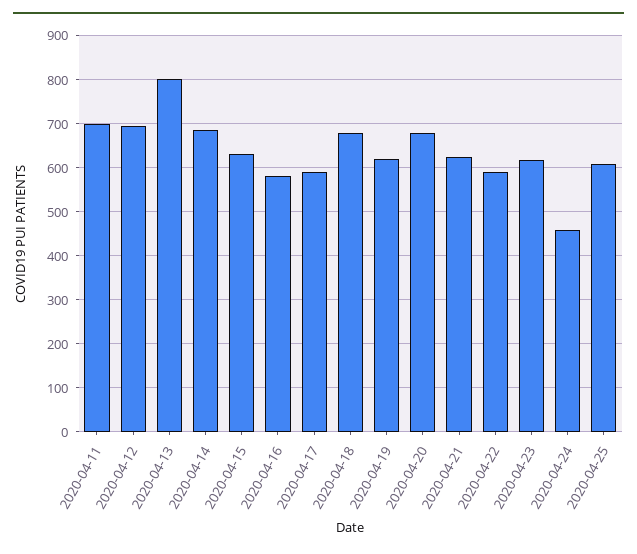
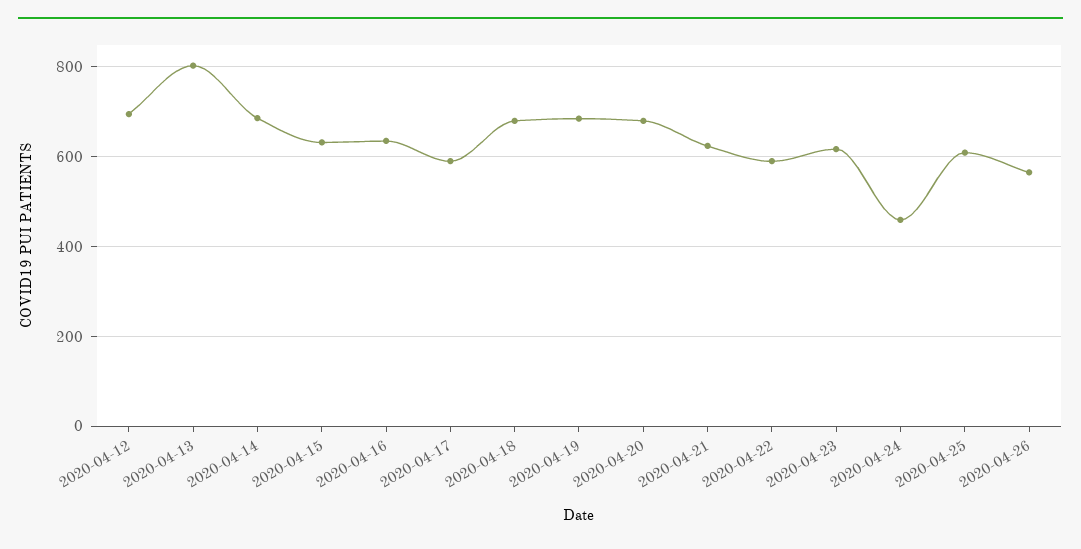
2020-04-11: 700 -> none
2020-04-16: 580 -> 640
2020-04-19: 620 -> 680
2020-04-26: none -> 560

